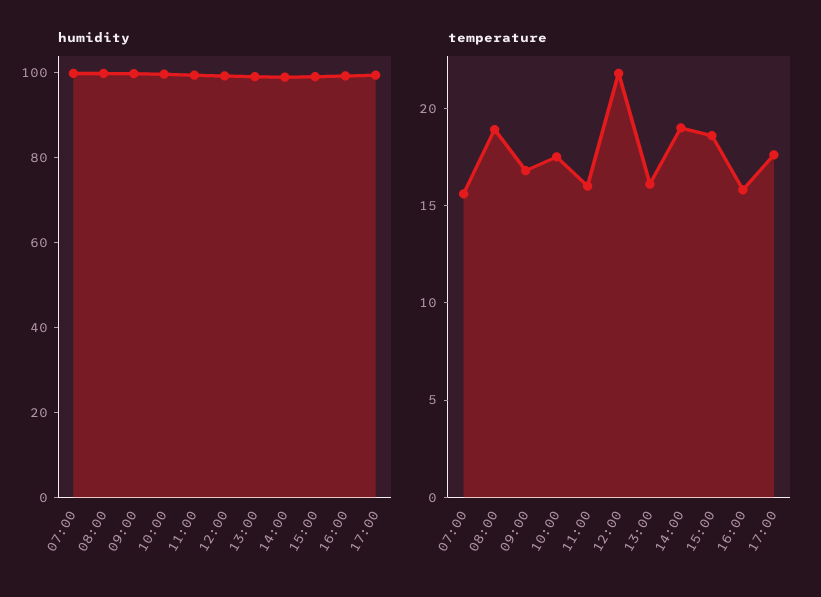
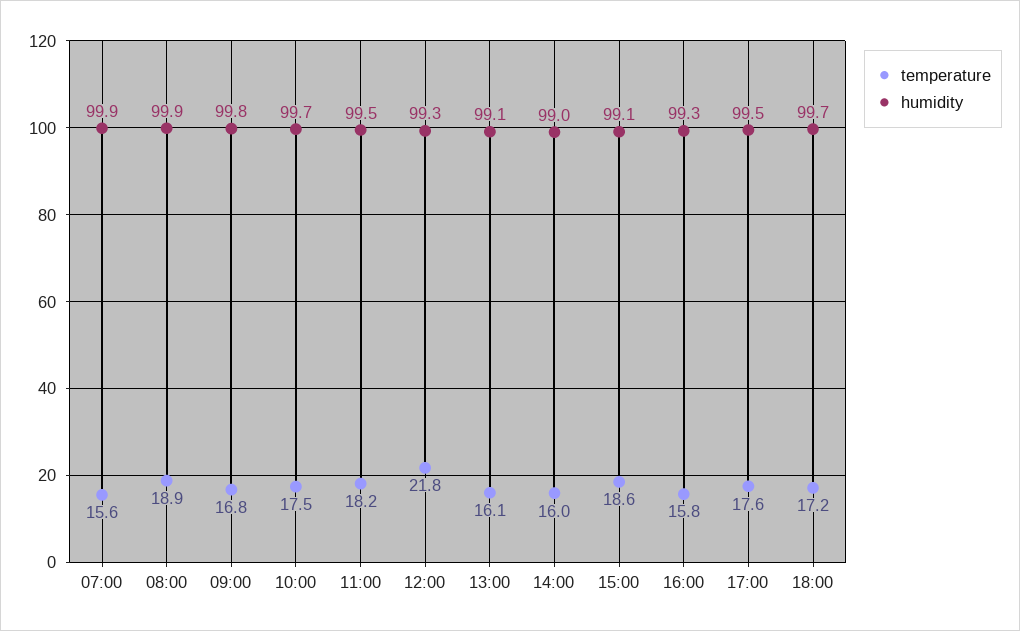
temperature, 11:00: 16 -> 18.2
temperature, 14:00: 19 -> 16
temperature, 18:00: none -> 17.2
humidity, 18:00: none -> 99.7

